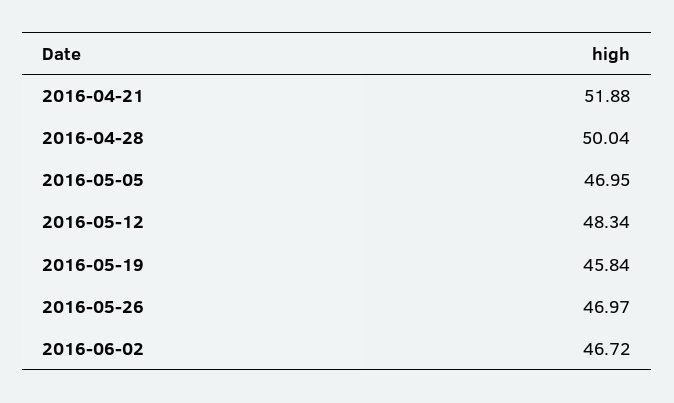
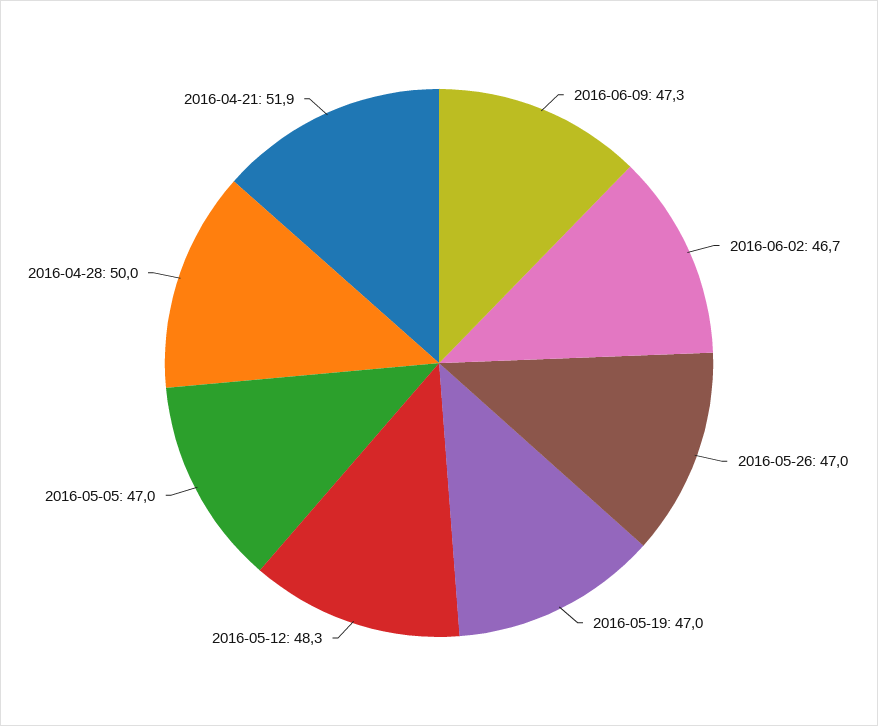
2016-05-19: 45.84 -> 47
2016-06-09: none -> 47.3

